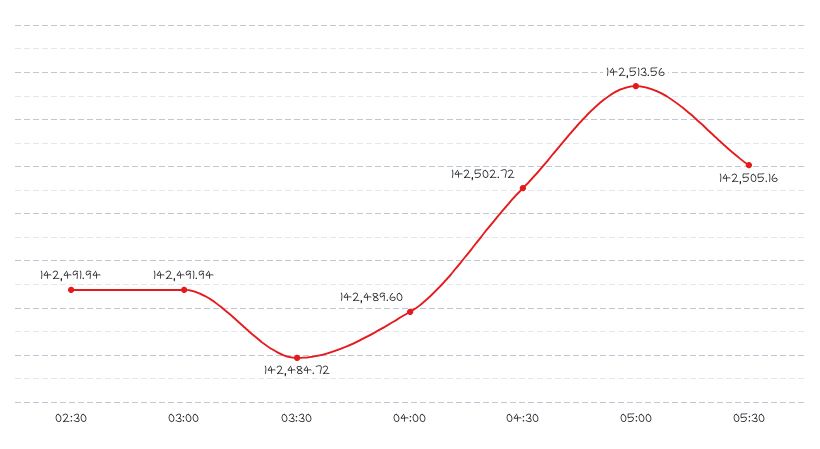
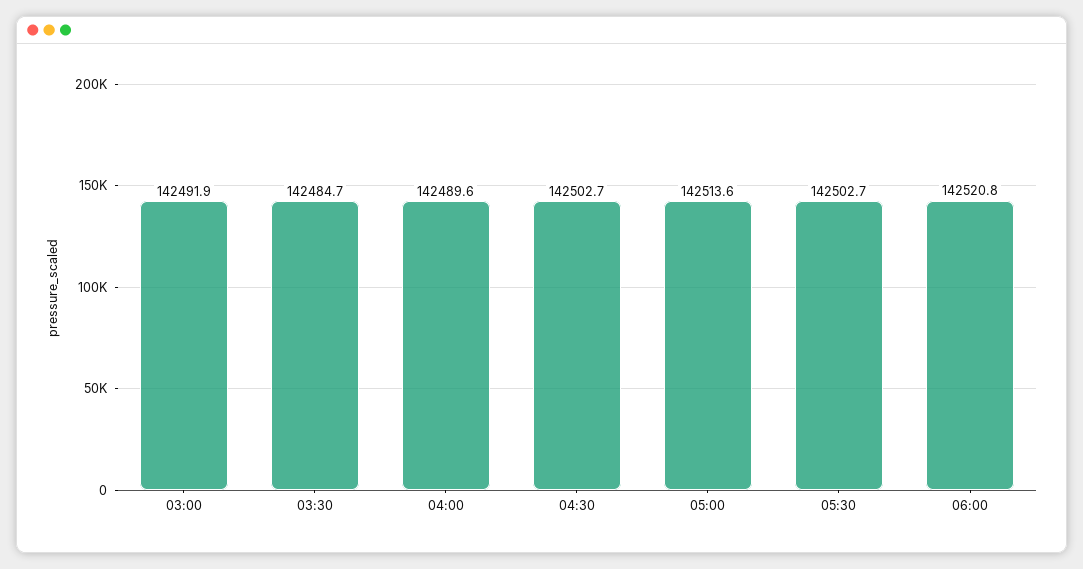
02:30: 142491.94 -> none
05:30: 142505.16 -> 142502.7
06:00: none -> 142520.8

